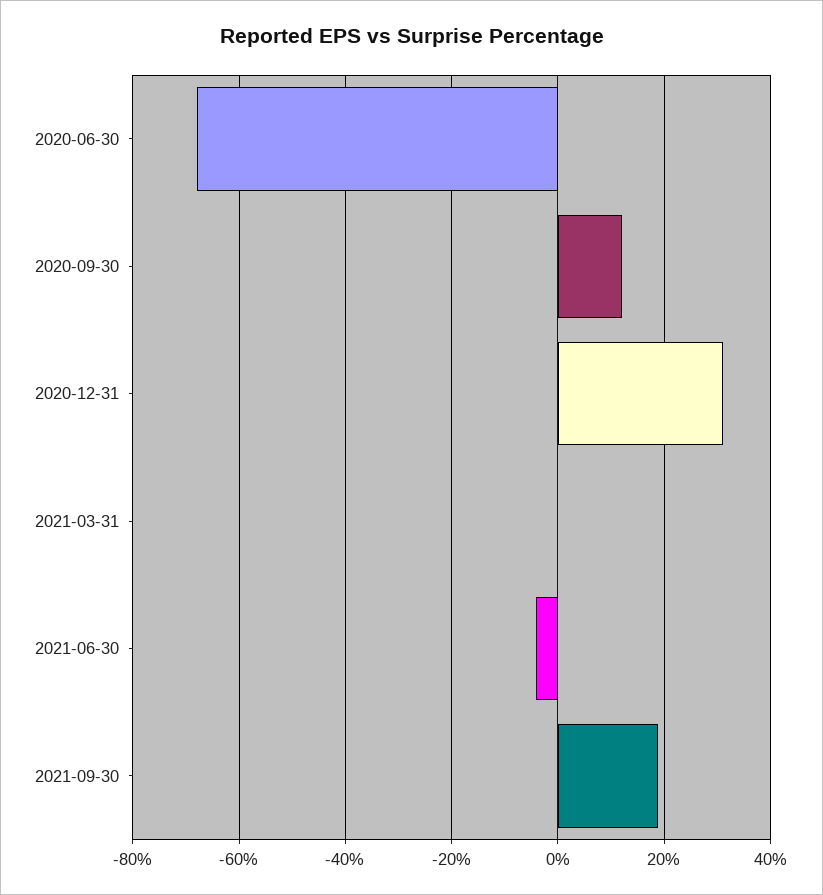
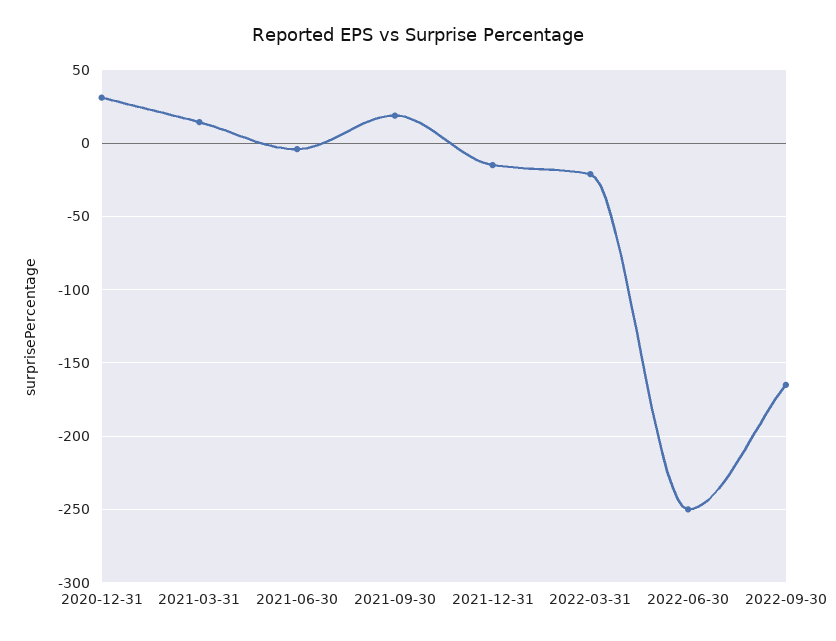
2020-06-30: -68 -> none
2020-09-30: 12 -> none
2021-03-31: 0 -> 15
2021-12-31: none -> -15
2022-03-31: none -> -20
2022-06-30: none -> -250
2022-09-30: none -> -165

